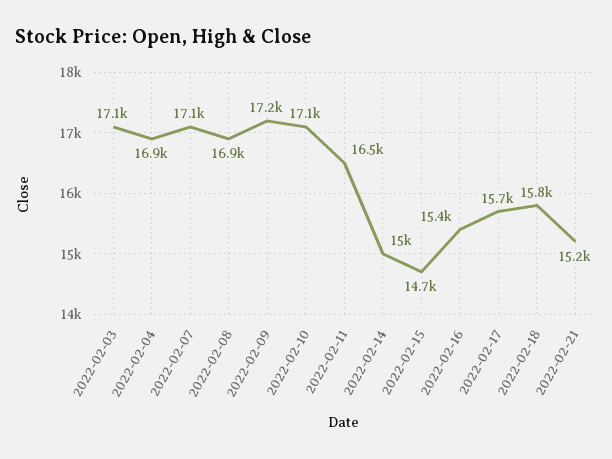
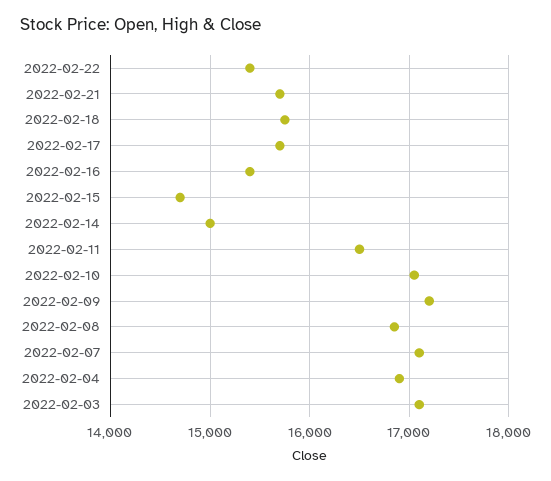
2022-02-21: 15200 -> 15700
2022-02-22: none -> 15400

